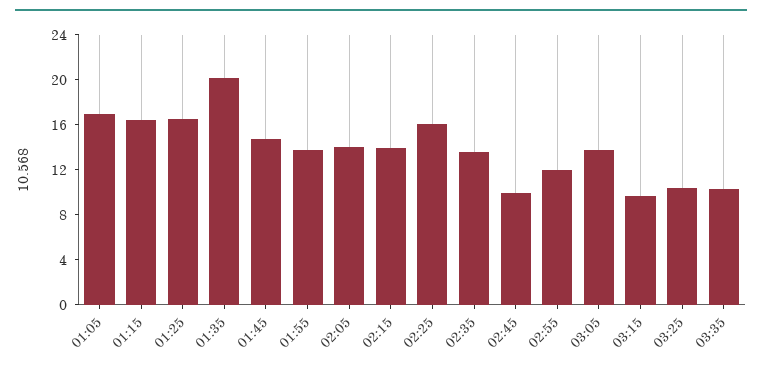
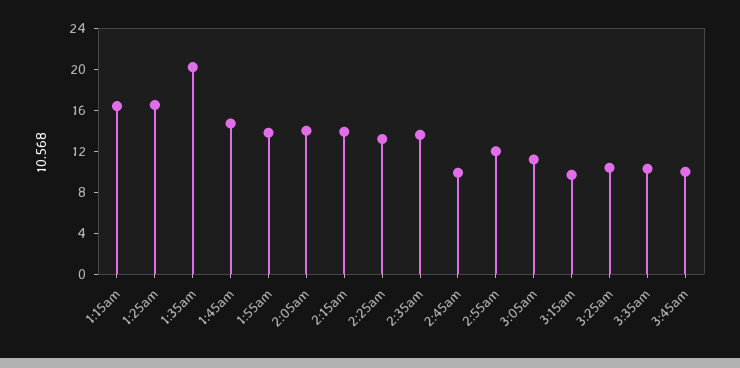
01:05: 17 -> none
02:25: 16 -> 13
03:05: 14 -> 11
3:45am: none -> 10

